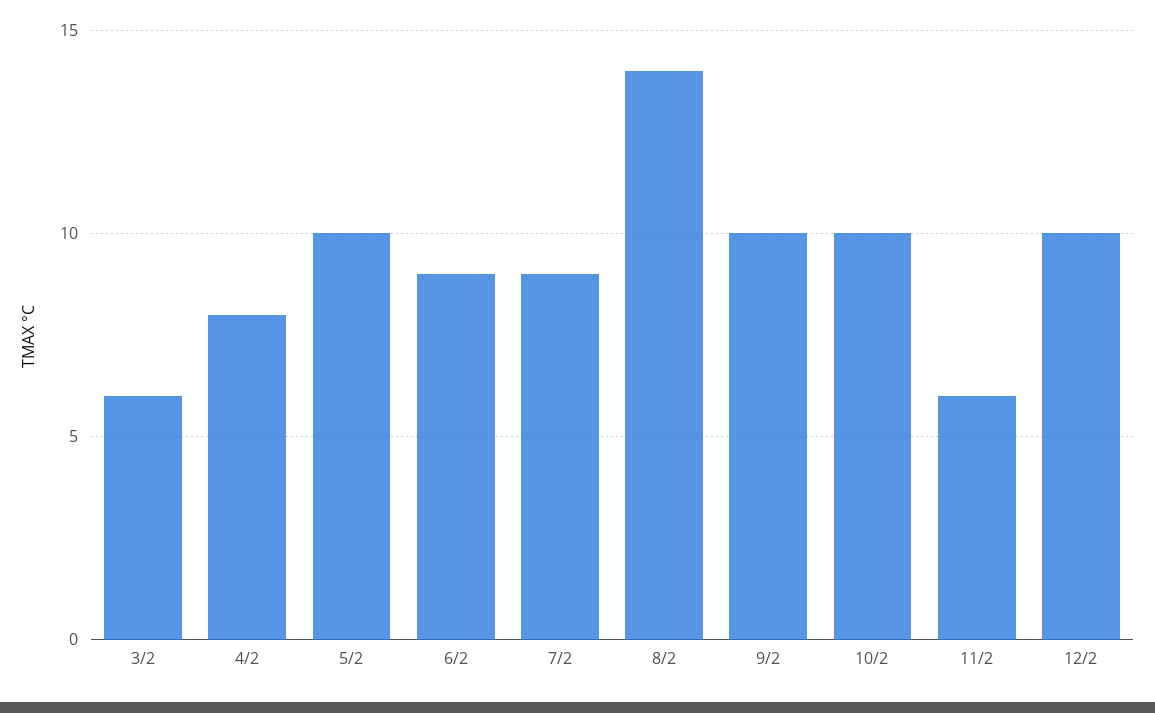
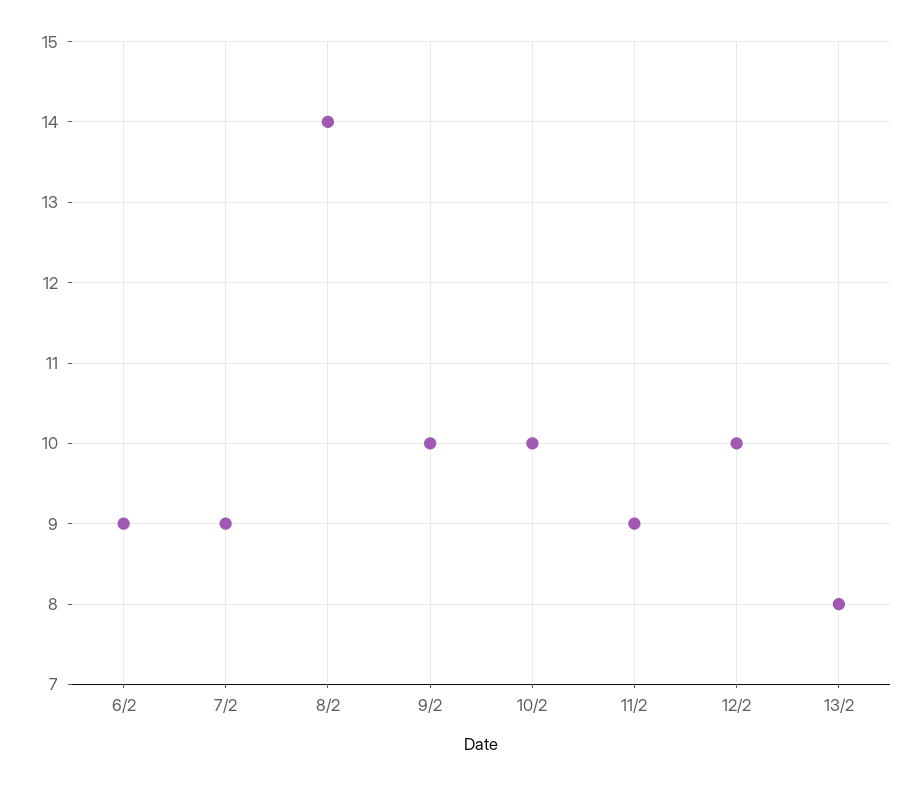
3/2: 6 -> none
4/2: 8 -> none
5/2: 10 -> none
11/2: 6 -> 9
13/2: none -> 8

